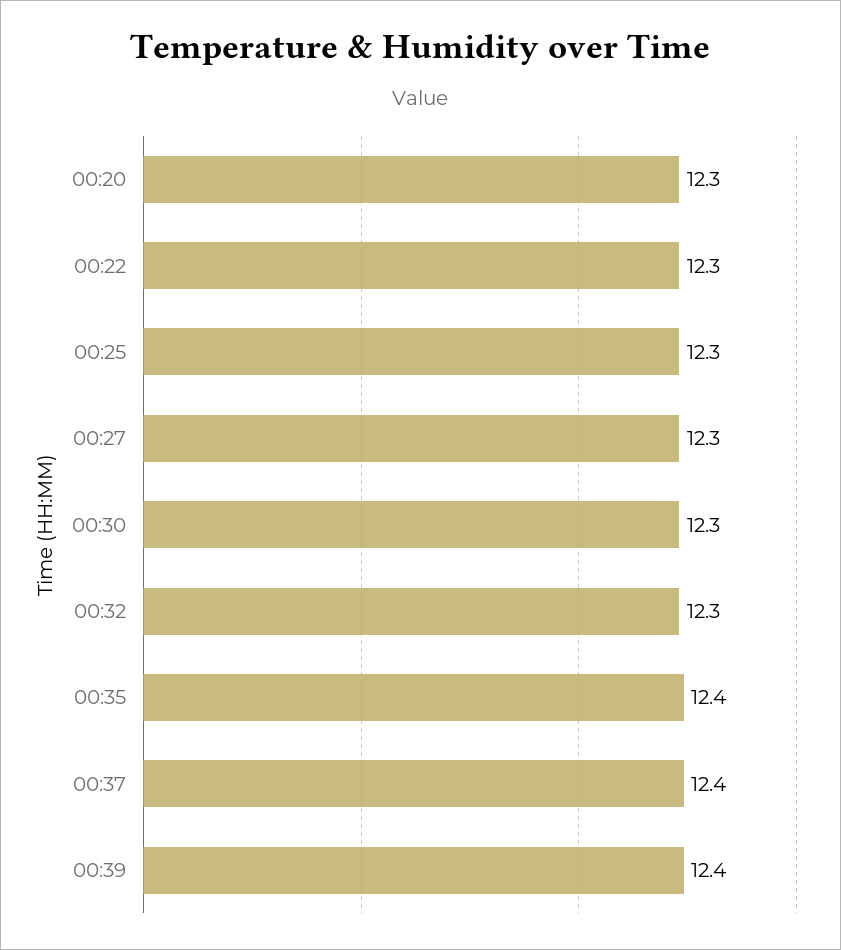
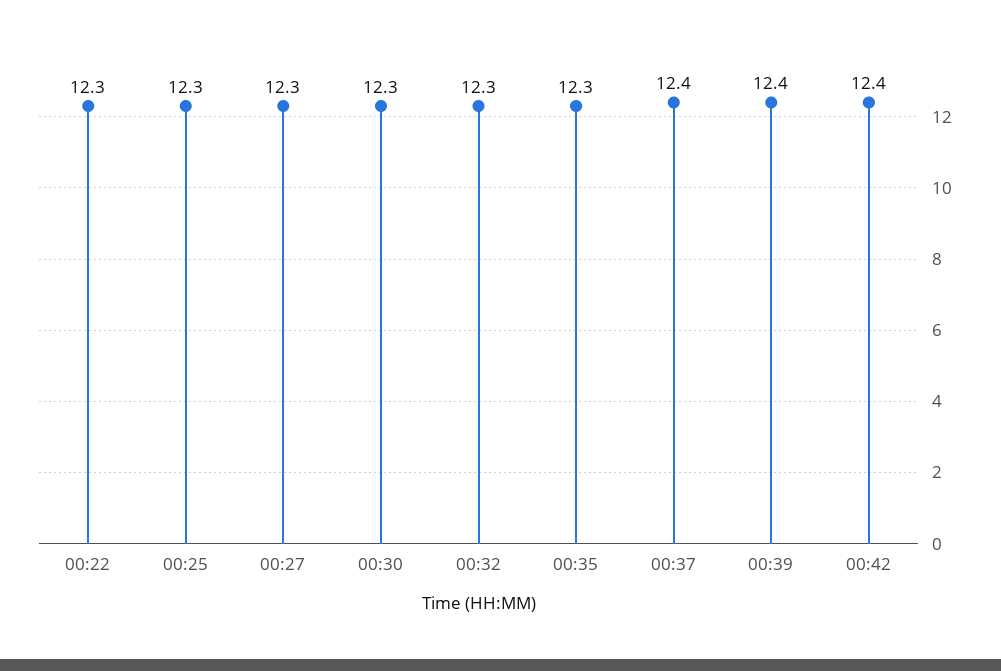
00:20: 12.3 -> none
00:35: 12.4 -> 12.3
00:42: none -> 12.4

